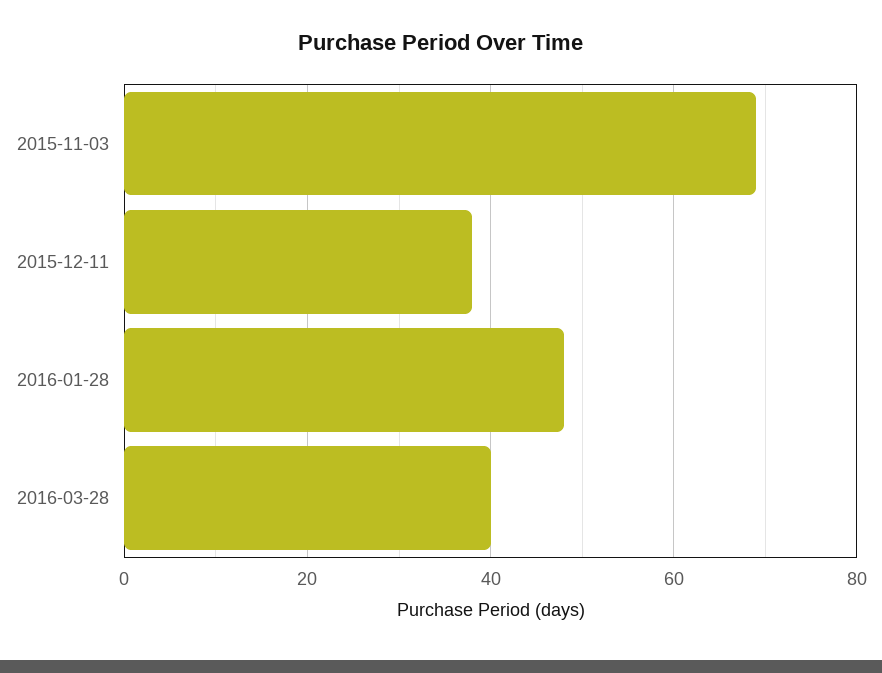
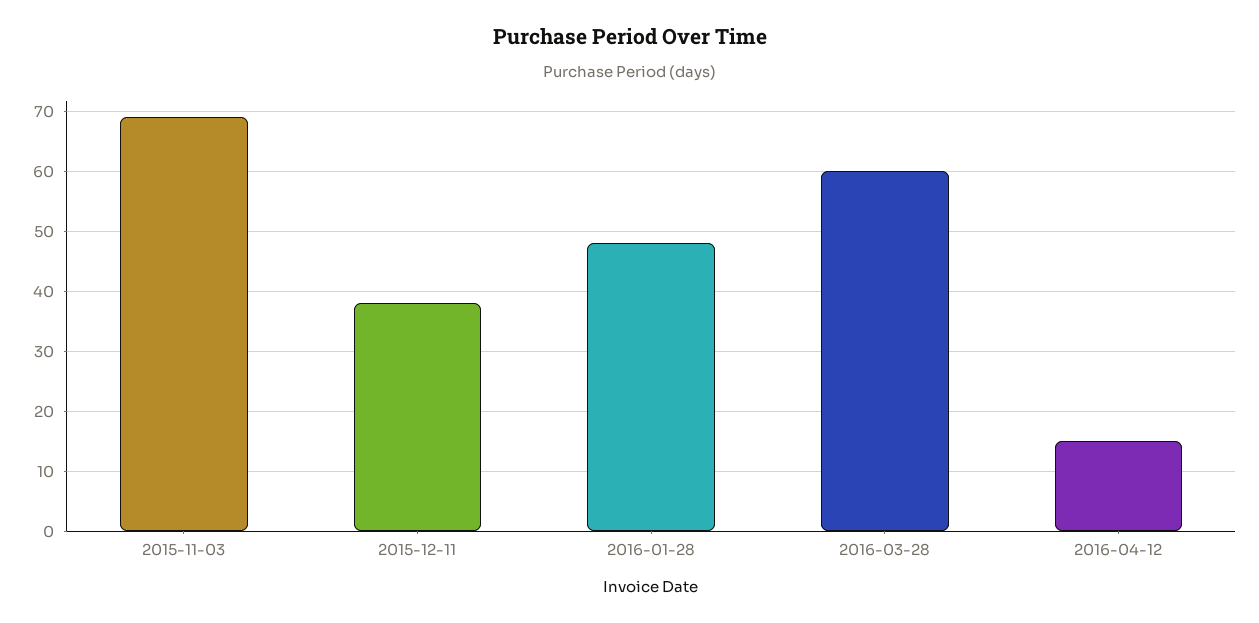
2016-03-28: 40 -> 60
2016-04-12: none -> 15

